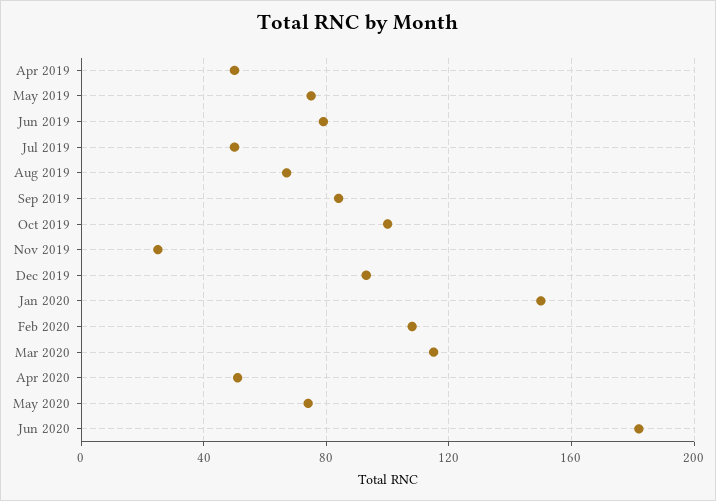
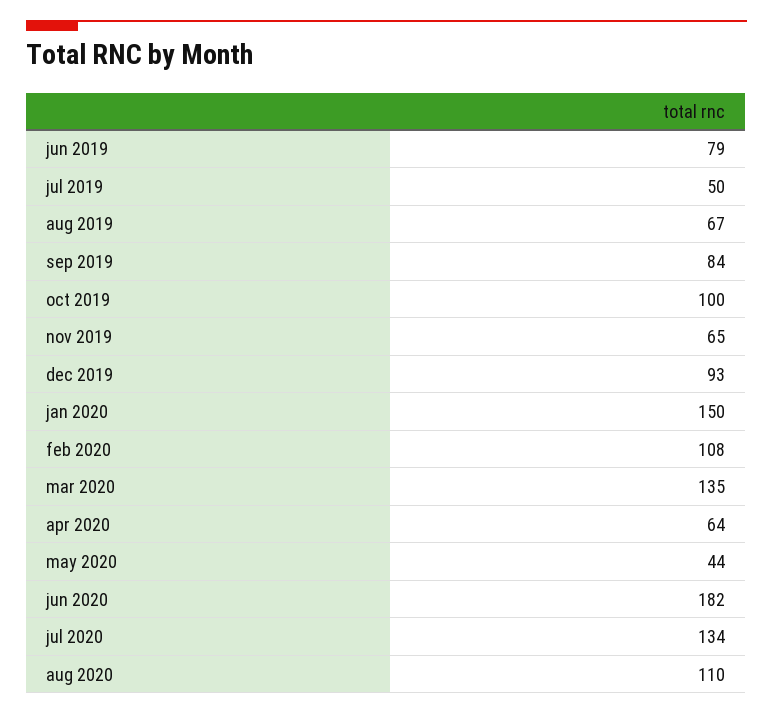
Apr 2019: 50 -> none
May 2019: 75 -> none
Nov 2019: 25 -> 65
Mar 2020: 115 -> 135
Apr 2020: 50 -> 64
May 2020: 75 -> 44
jul 2020: none -> 134
aug 2020: none -> 110

